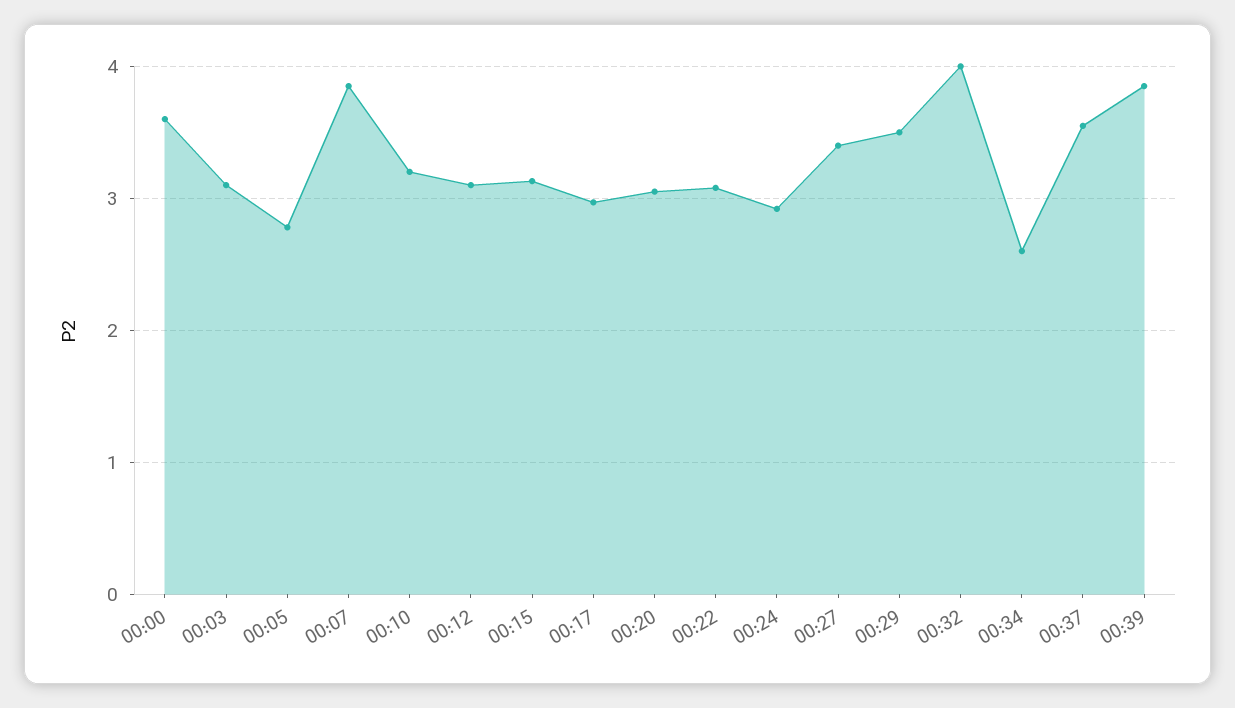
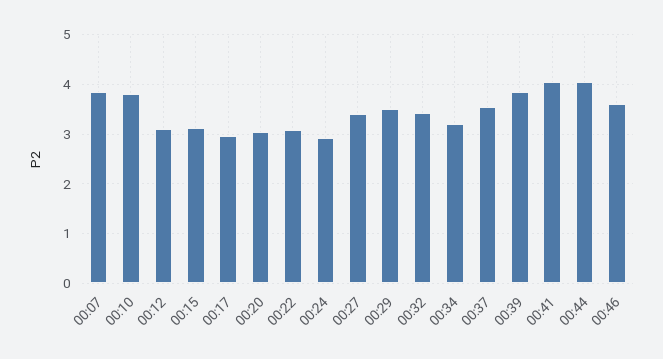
00:00: 3.6 -> none
00:03: 3.1 -> none
00:05: 2.8 -> none
00:10: 3.2 -> 3.8
00:32: 4 -> 3.4
00:34: 2.6 -> 3.2
00:41: none -> 4
00:44: none -> 4
00:46: none -> 3.6

